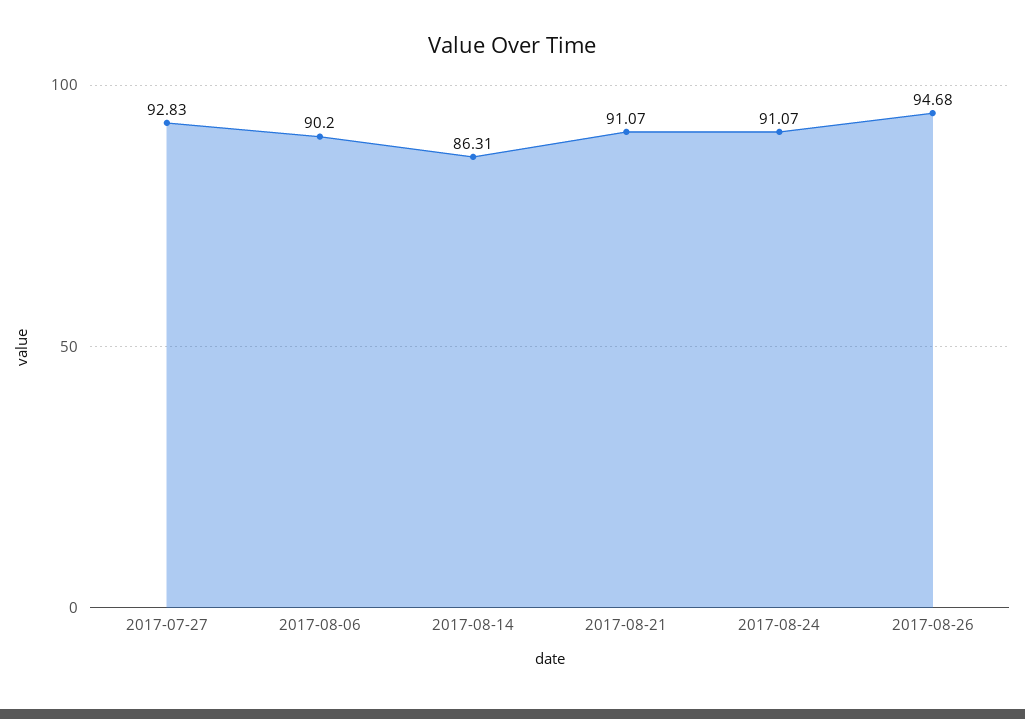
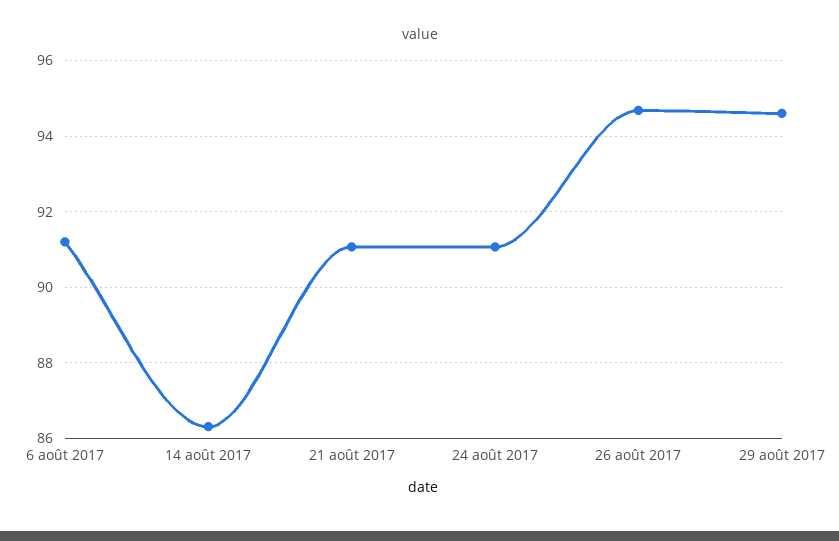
2017-07-27: 92.83 -> none
2017-08-06: 90.2 -> 91.2
29 août 2017: none -> 94.6

